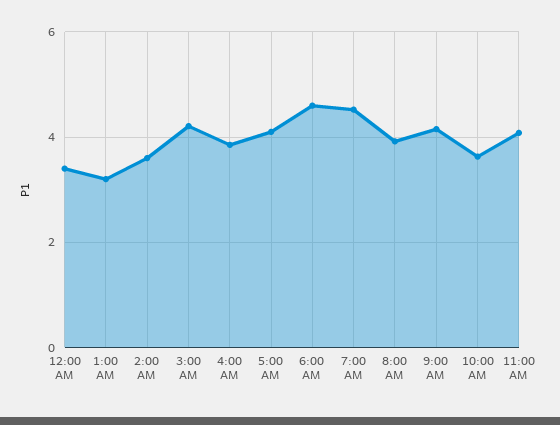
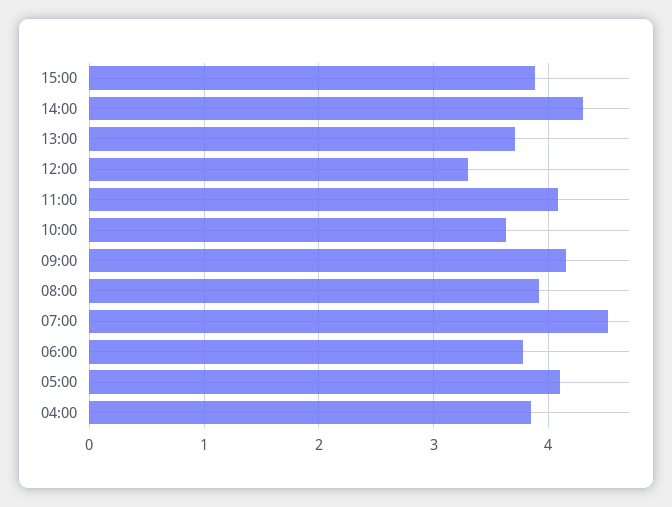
12:00 AM: 3.4 -> none
1:00 AM: 3.2 -> none
2:00 AM: 3.6 -> none
3:00 AM: 4.2 -> none
6:00 AM: 4.6 -> 3.8
15:00: none -> 3.9
14:00: none -> 4.3
13:00: none -> 3.7
12:00: none -> 3.3

